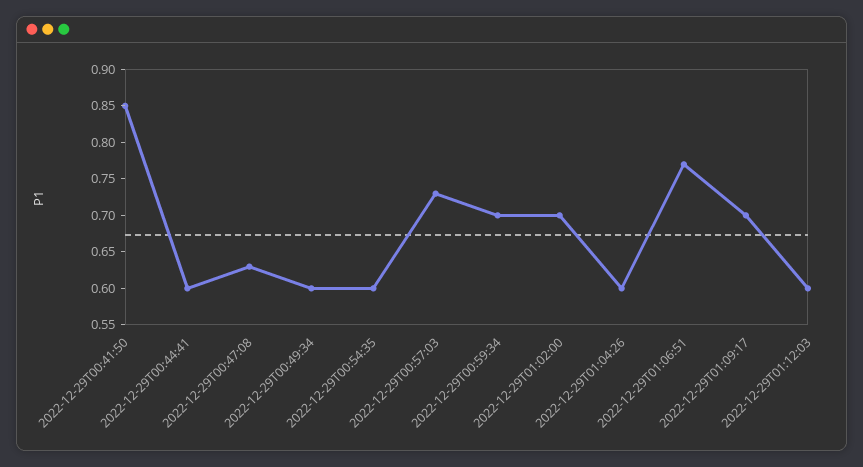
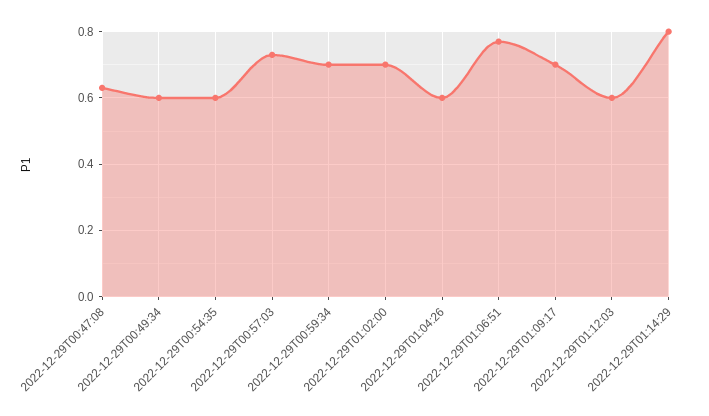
2022-12-29T00:41:50: 0.85 -> none
2022-12-29T00:44:41: 0.6 -> none
2022-12-29T01:14:29: none -> 0.8

